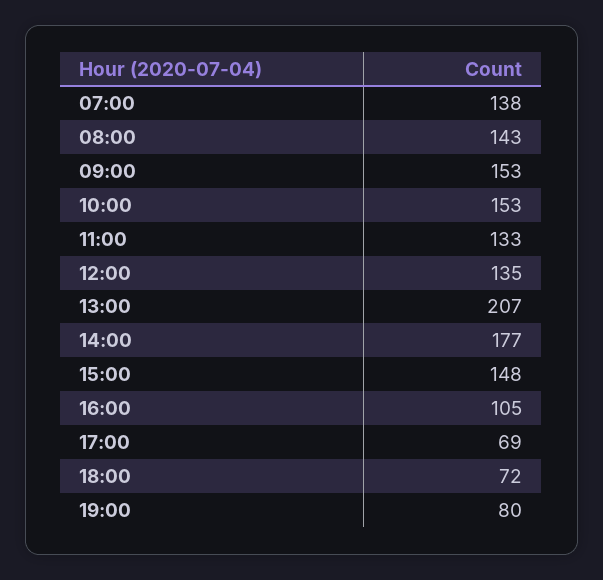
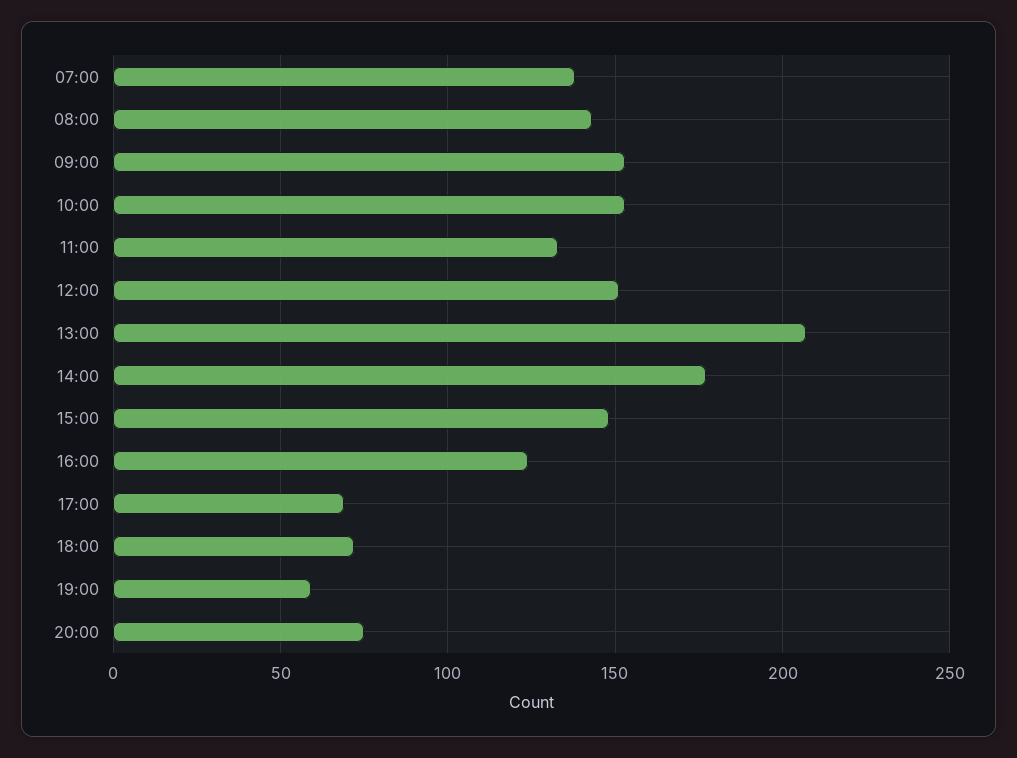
12:00: 135 -> 150
16:00: 105 -> 125
19:00: 80 -> 60
20:00: none -> 75

